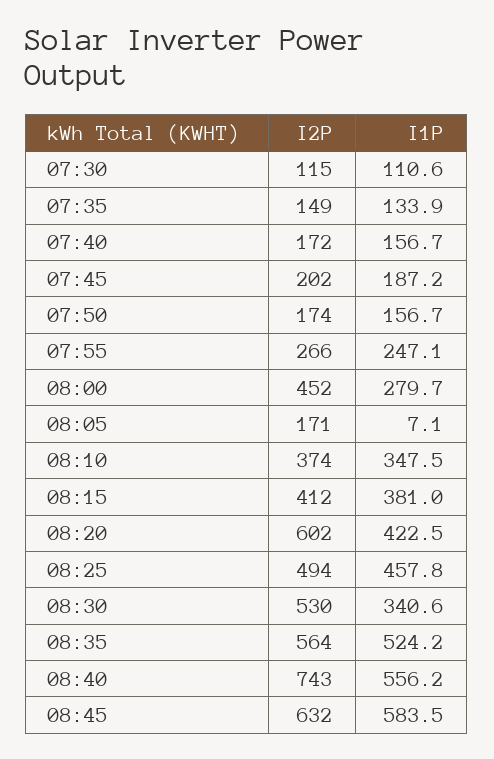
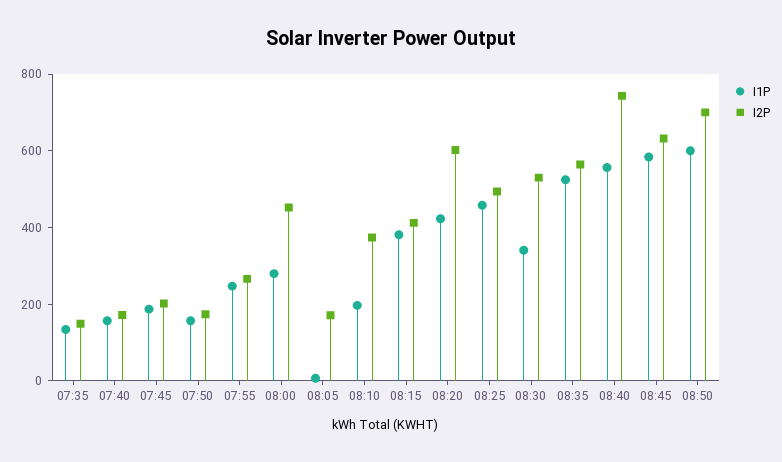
I2P, 07:30: 115 -> none
I1P, 07:30: 110.6 -> none
I1P, 08:10: 347.5 -> 200
I1P, 08:50: none -> 600
I2P, 08:50: none -> 700

